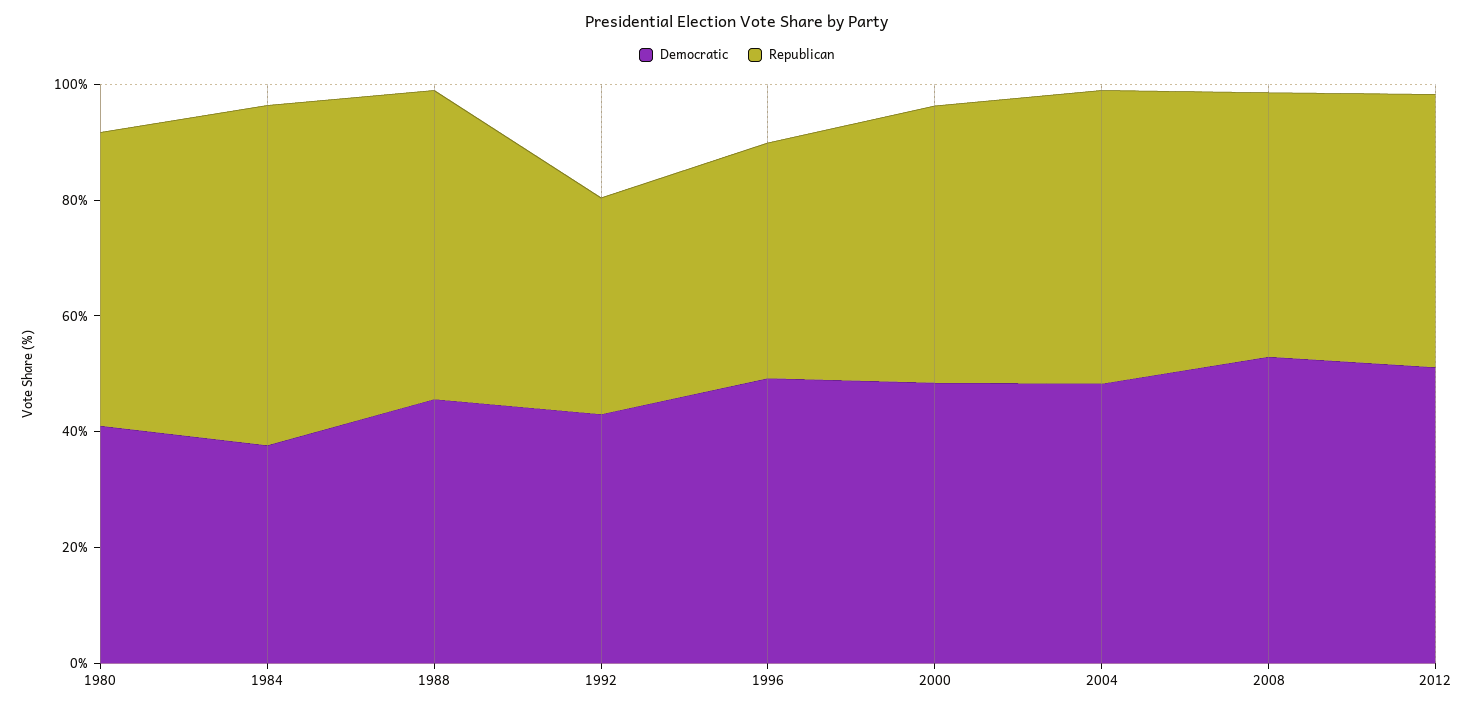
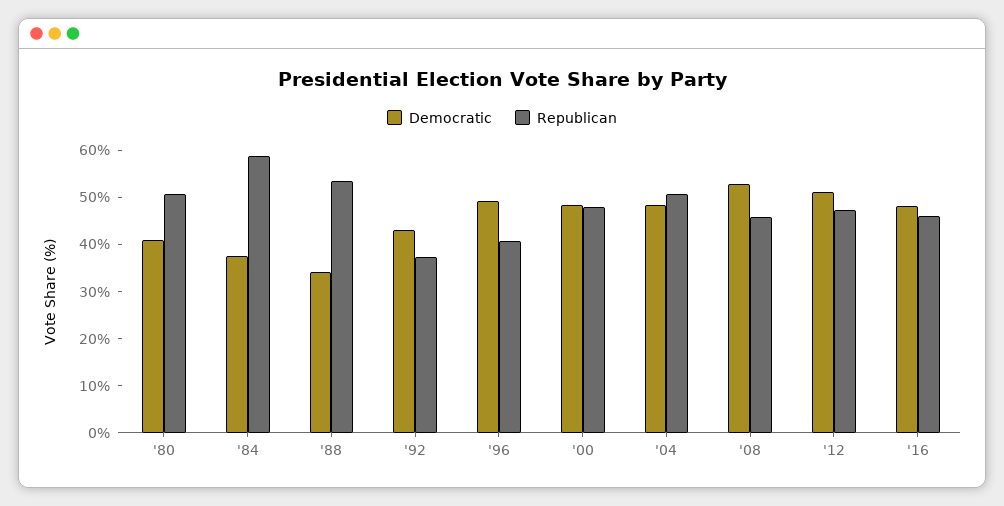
Democratic, 1988: 45 -> 34
Democratic, '16: none -> 48
Republican, '16: none -> 46

